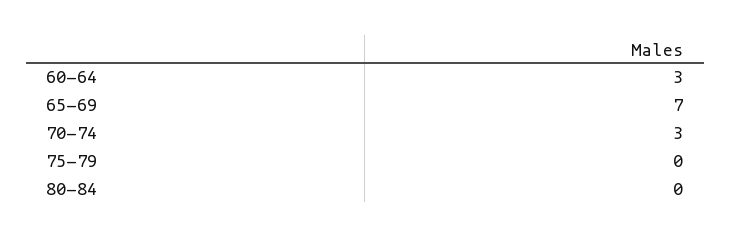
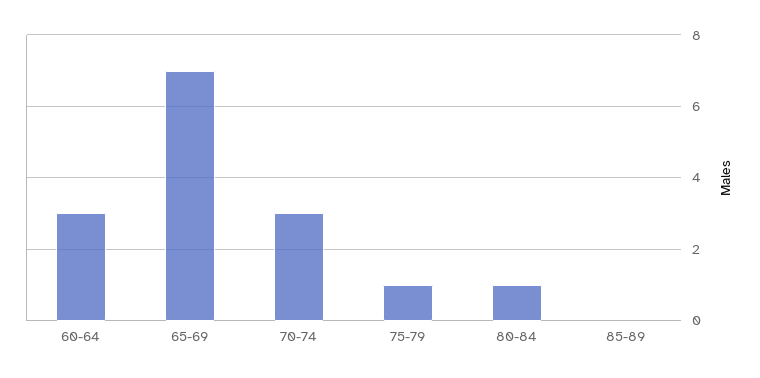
75-79: 0 -> 1
80-84: 0 -> 1
85-89: none -> 0

